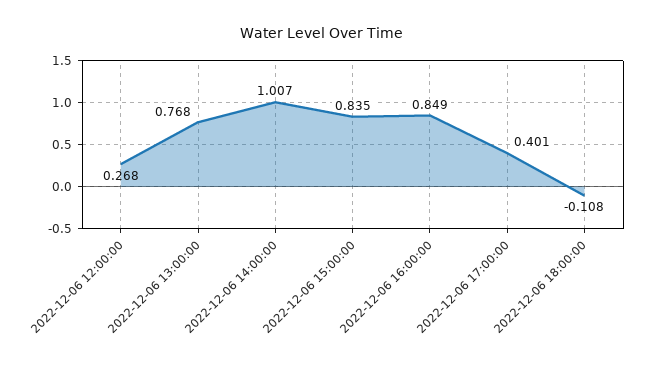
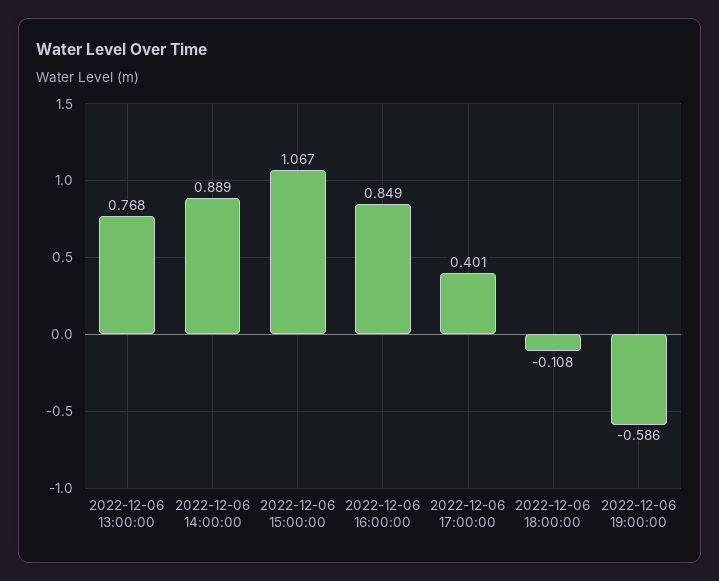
2022-12-06 12:00:00: 0.268 -> none
2022-12-06 14:00:00: 1.007 -> 0.889
2022-12-06 15:00:00: 0.835 -> 1.067
2022-12-06 19:00:00: none -> -0.586

